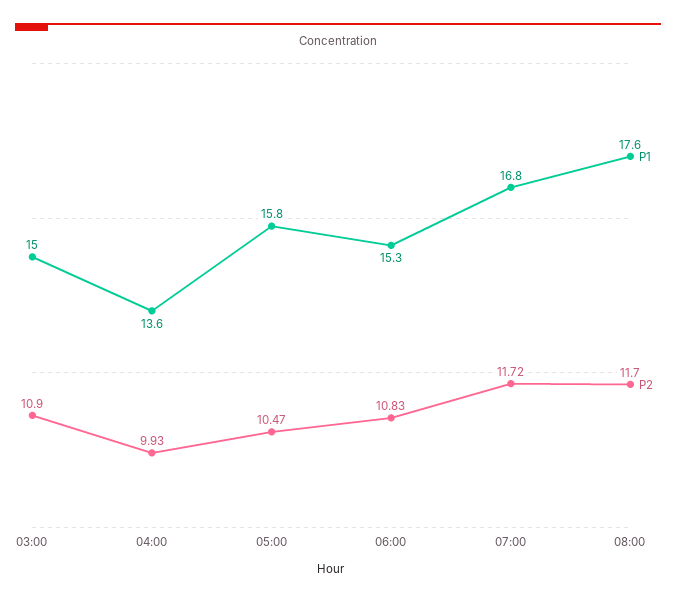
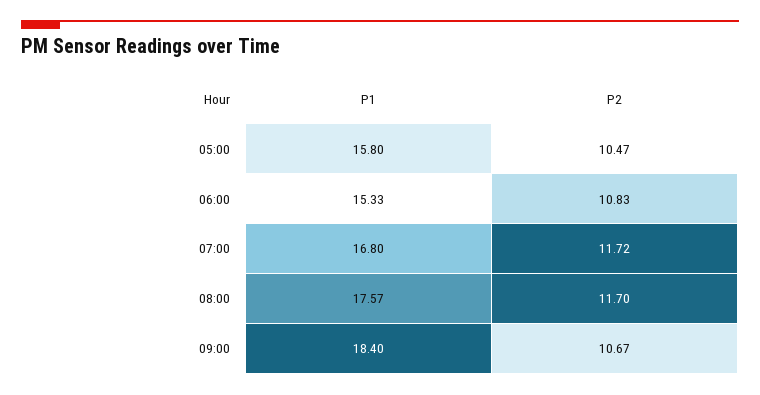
P1, 03:00: 15 -> none
P2, 03:00: 10.9 -> none
P1, 04:00: 13.6 -> none
P2, 04:00: 9.93 -> none
P1, 09:00: none -> 18.4
P2, 09:00: none -> 10.67

